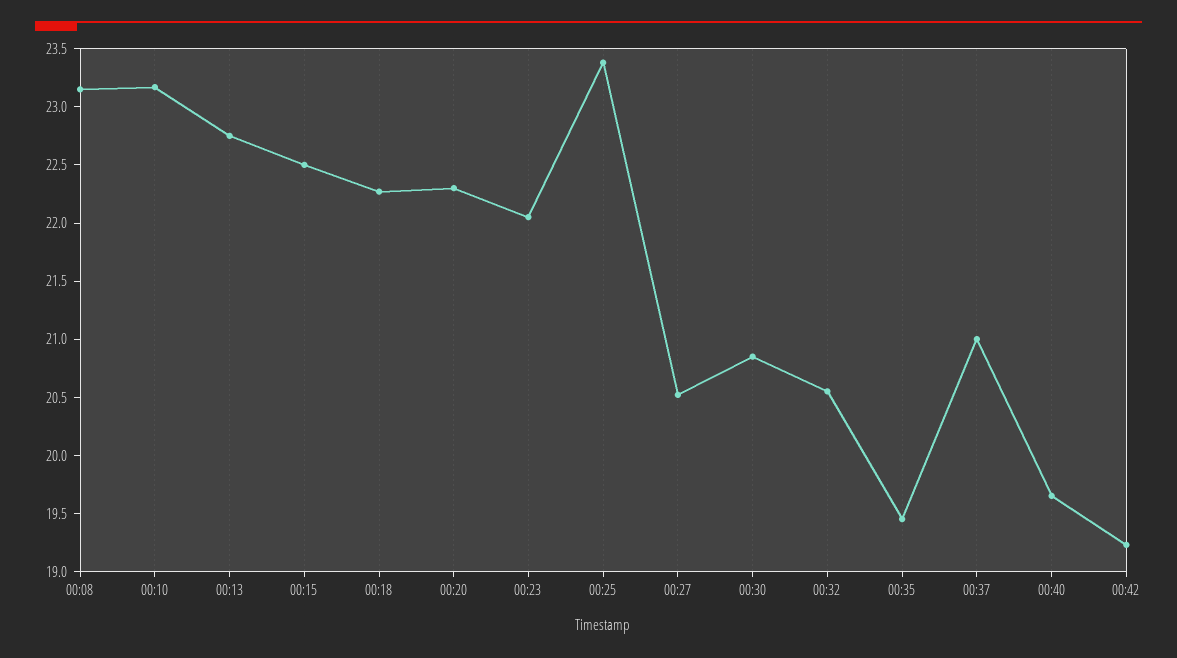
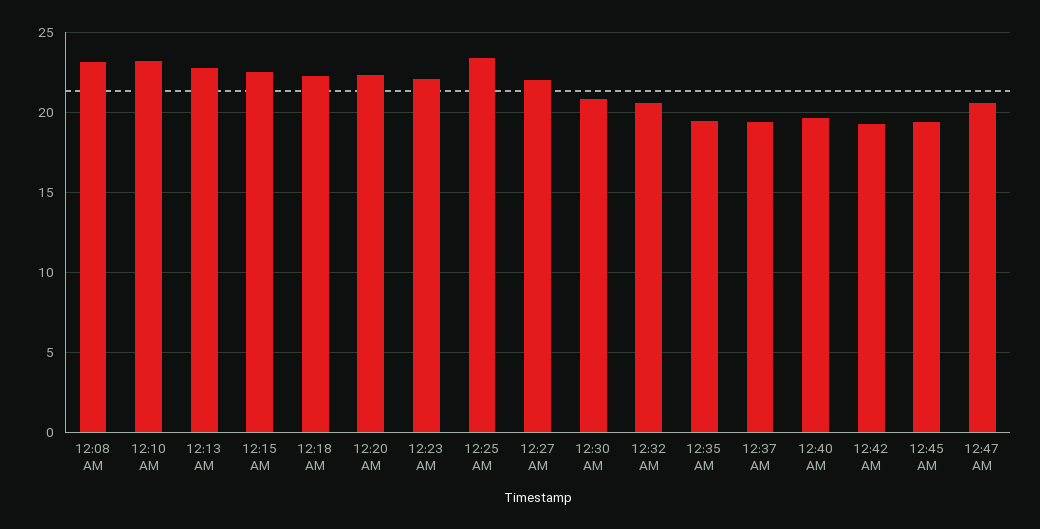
00:27: 20.5 -> 22
00:37: 21 -> 19.5
12:45 AM: none -> 19.5
12:47 AM: none -> 20.5

